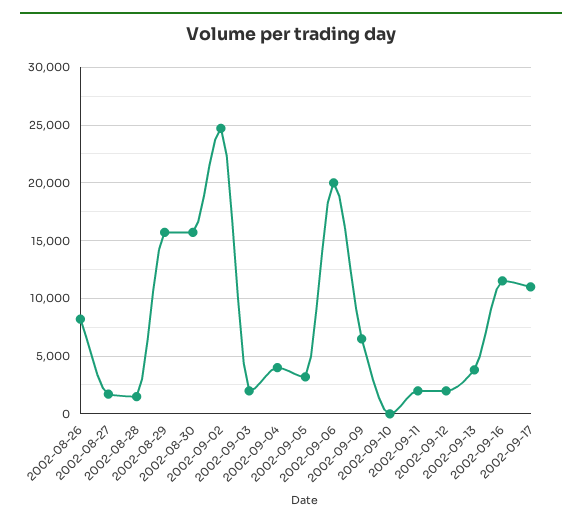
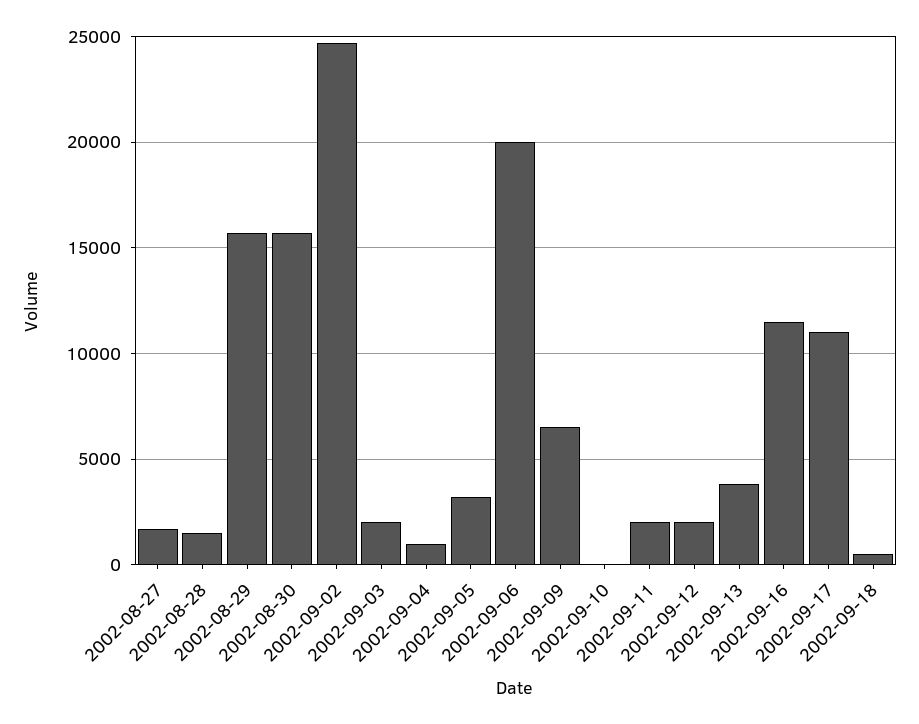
2002-08-26: 8000 -> none
2002-09-04: 4000 -> 1000
2002-09-18: none -> 500

